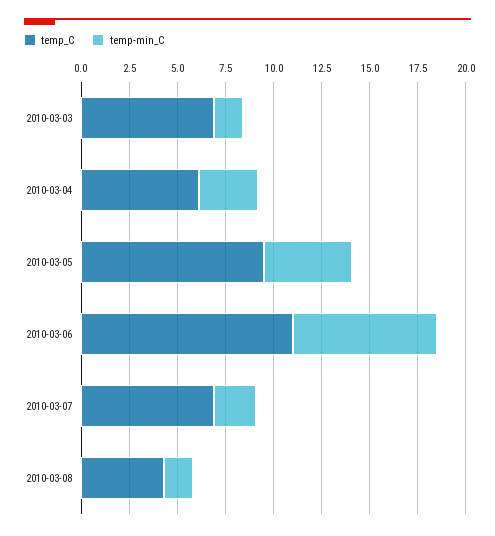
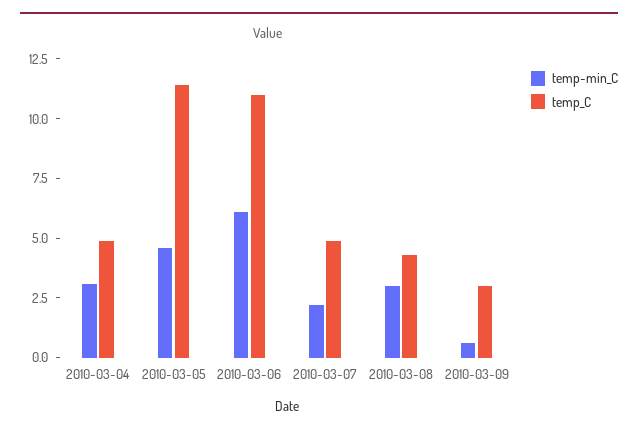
temp_C, 2010-03-03: 7 -> none
temp-min_C, 2010-03-03: 1.5 -> none
temp_C, 2010-03-04: 6 -> 5
temp_C, 2010-03-05: 9.5 -> 11.5
temp-min_C, 2010-03-06: 7.5 -> 6
temp_C, 2010-03-07: 7 -> 5
temp-min_C, 2010-03-08: 1.5 -> 3
temp-min_C, 2010-03-09: none -> 0.5
temp_C, 2010-03-09: none -> 3

